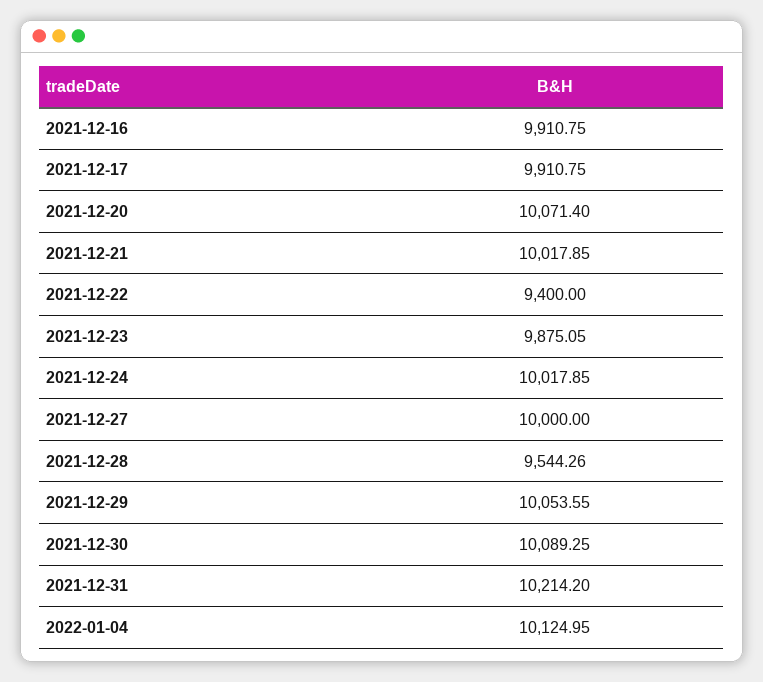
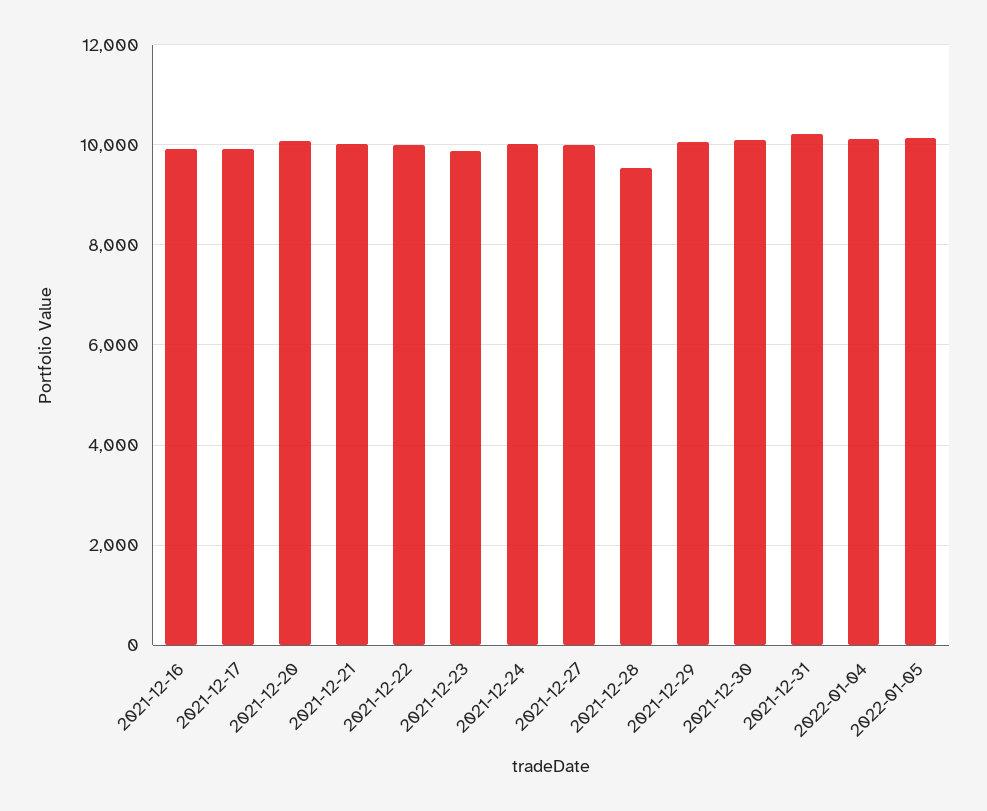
2021-12-22: 9400 -> 10000
2022-01-05: none -> 10200

